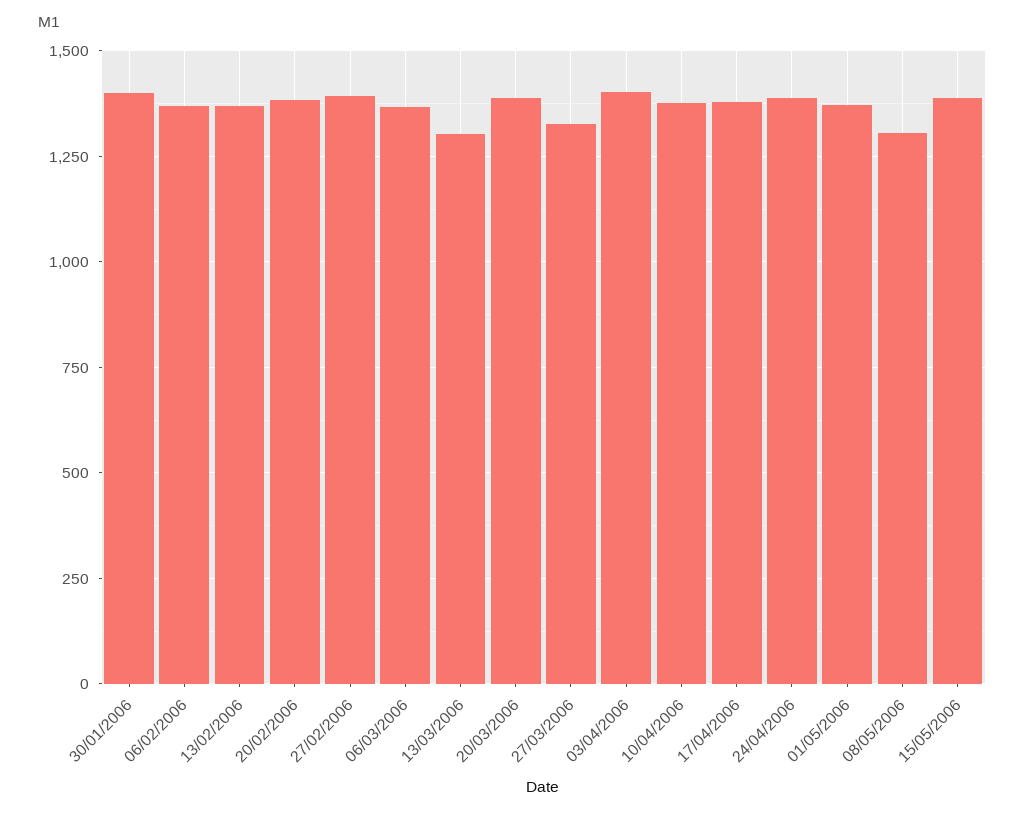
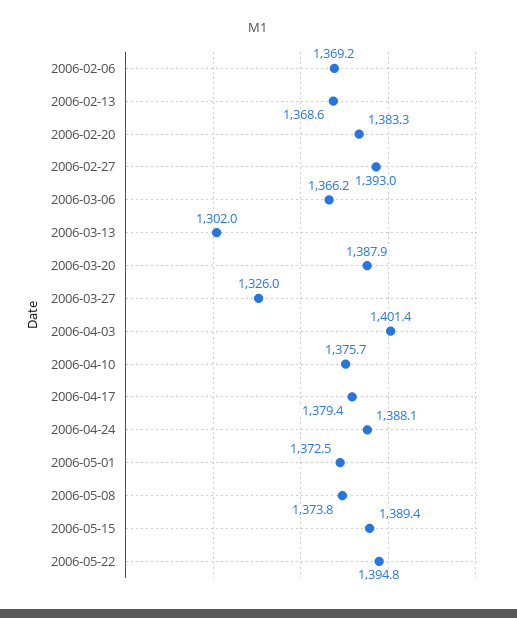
30/01/2006: 1400 -> none
08/05/2006: 1300 -> 1373.8
2006-05-22: none -> 1394.8

